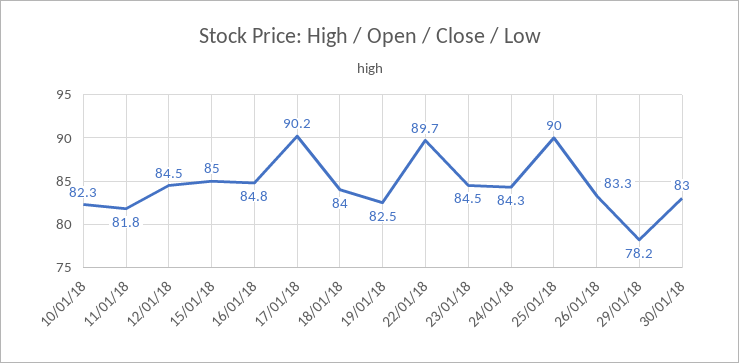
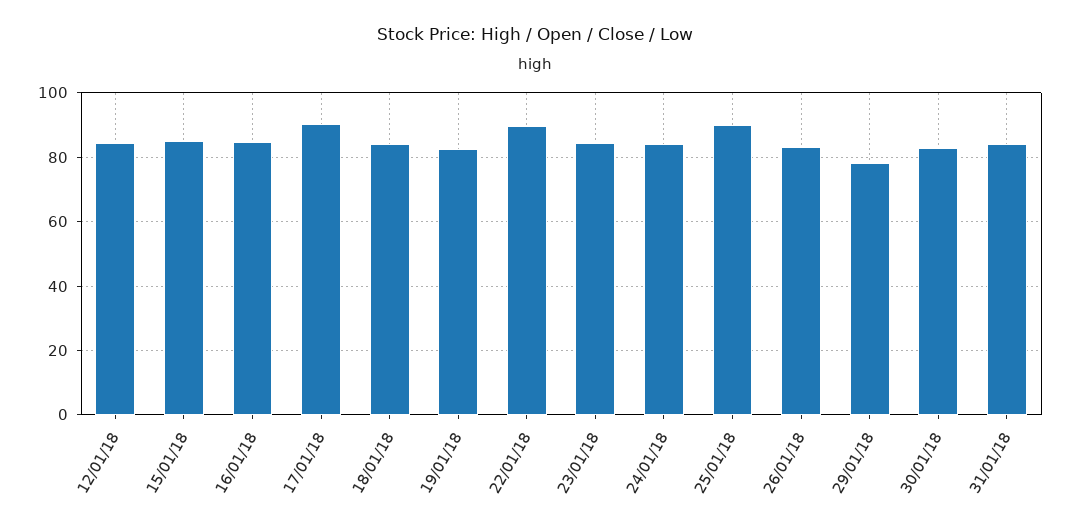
10/01/18: 82.3 -> none
11/01/18: 81.8 -> none
31/01/18: none -> 84

